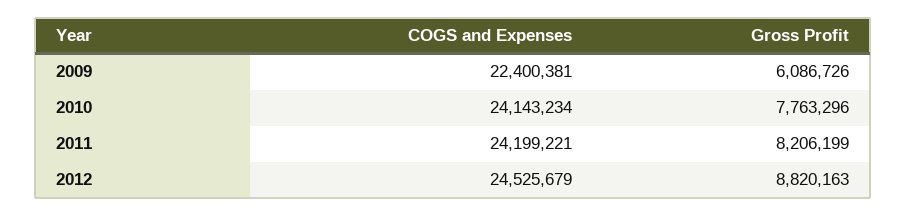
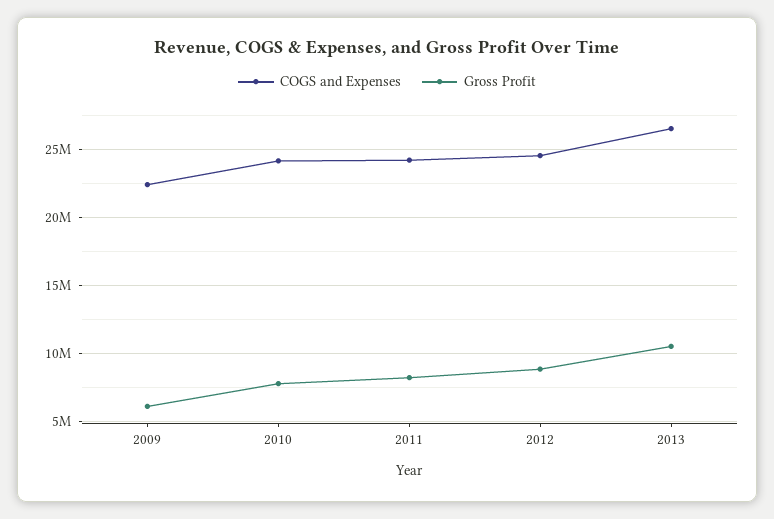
COGS and Expenses, 2013: none -> 26500000
Gross Profit, 2013: none -> 10500000

